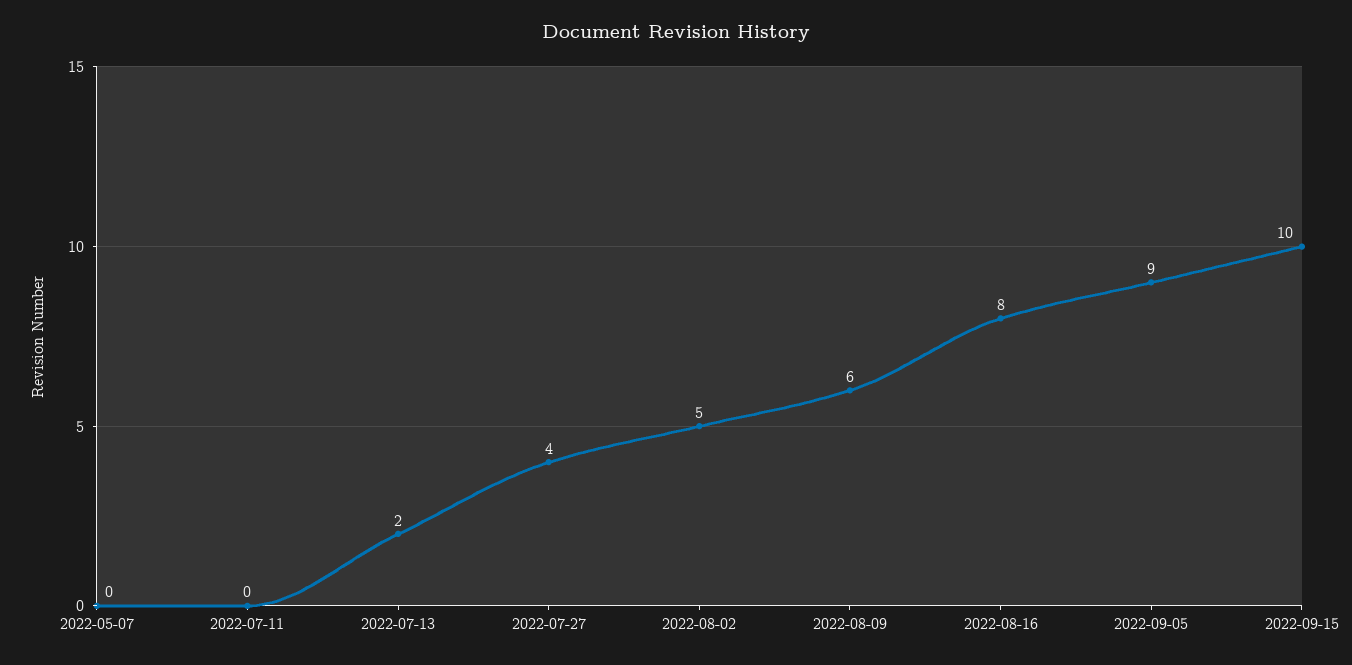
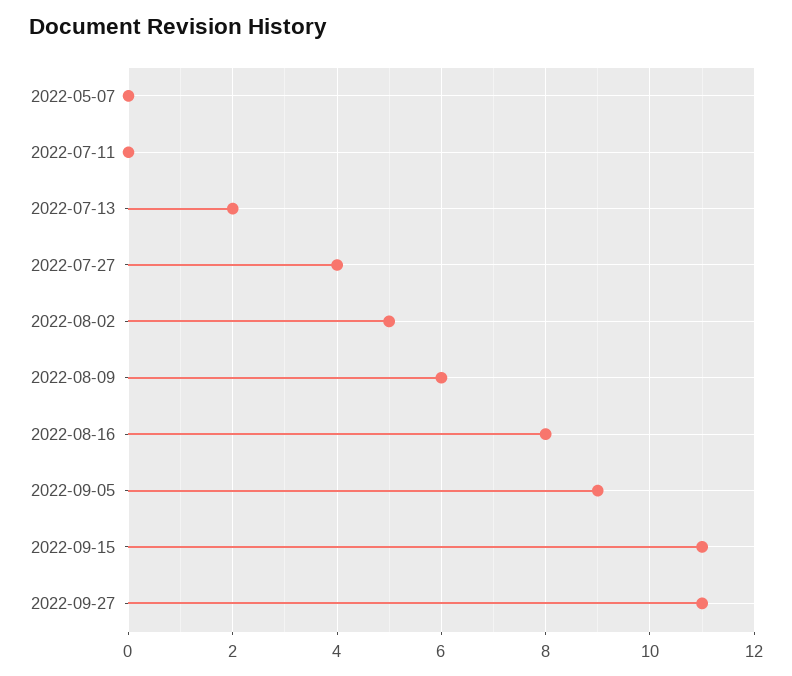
2022-09-15: 10 -> 11
2022-09-27: none -> 11

